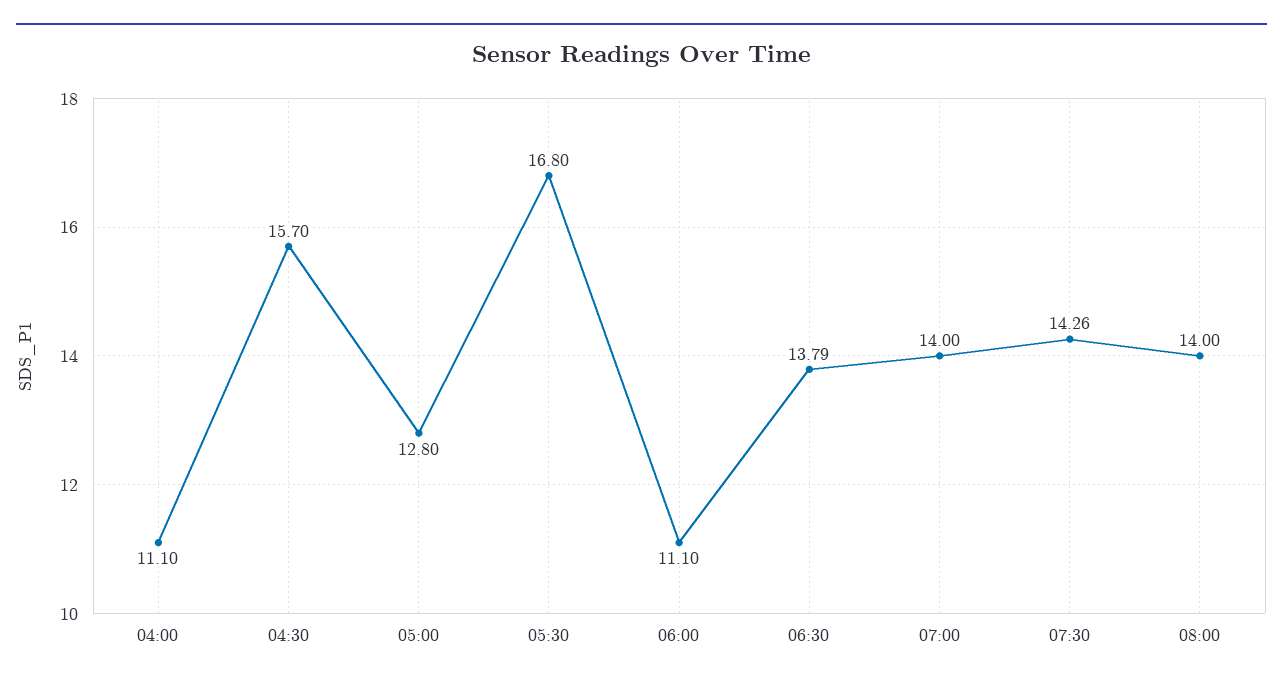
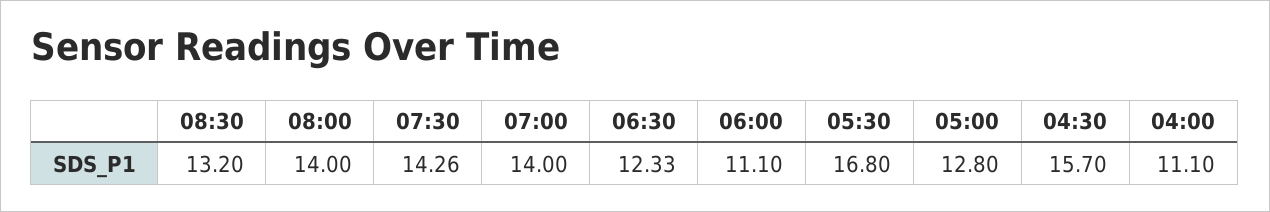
06:30: 13.79 -> 12.33
08:30: none -> 13.2

